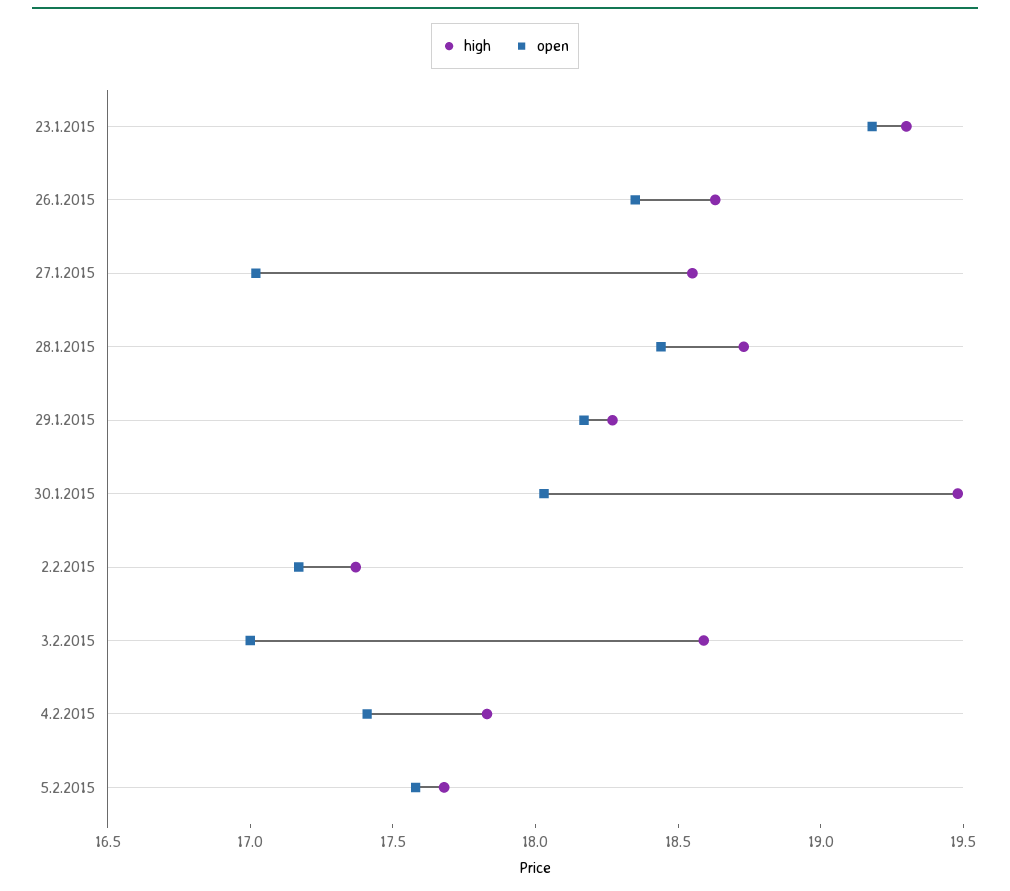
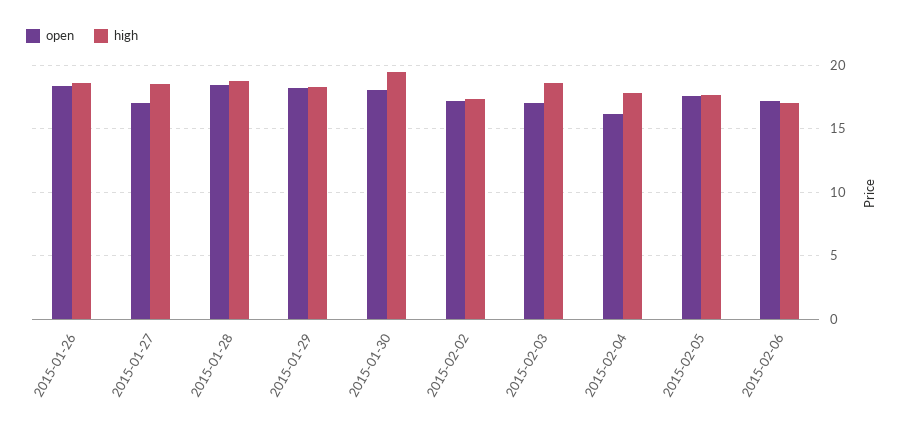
high, 23.1.2015: 19.3 -> none
open, 23.1.2015: 19.2 -> none
open, 4.2.2015: 17.4 -> 16
open, 2015-02-06: none -> 17
high, 2015-02-06: none -> 17

